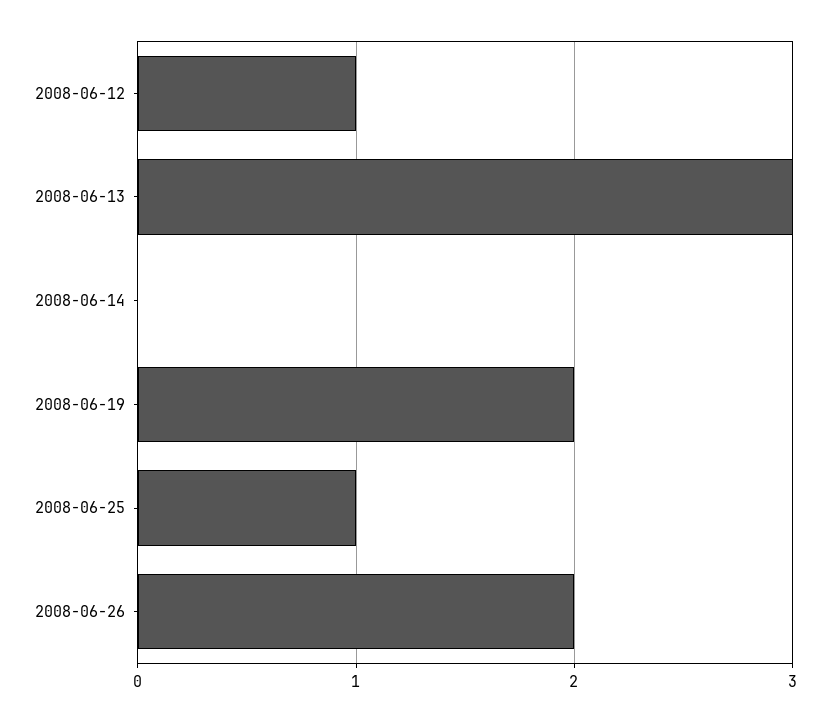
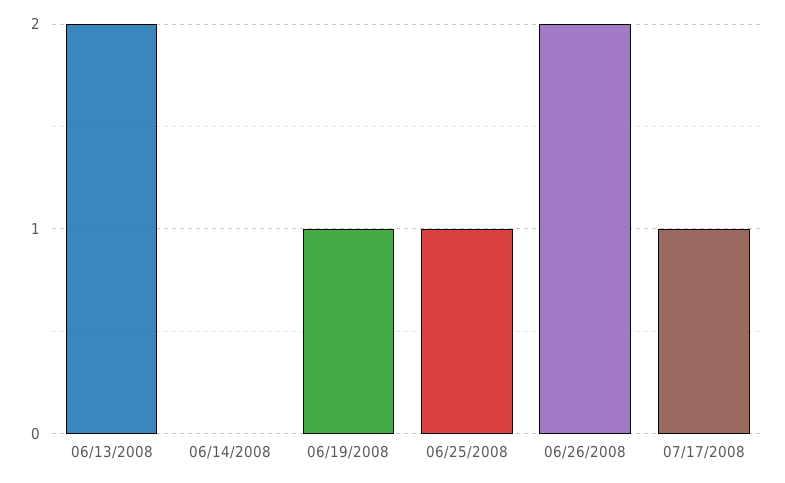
2008-06-12: 1 -> none
2008-06-13: 3 -> 2
2008-06-19: 2 -> 1
07/17/2008: none -> 1

